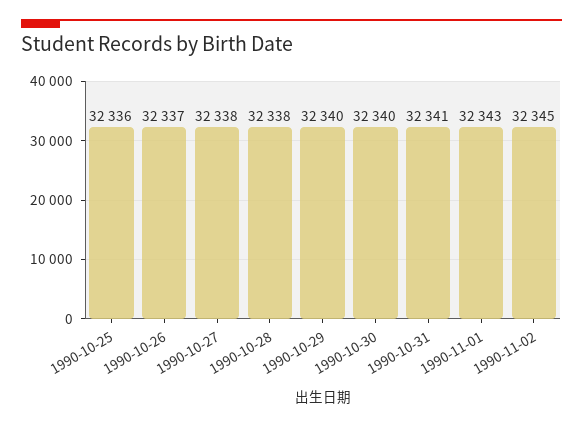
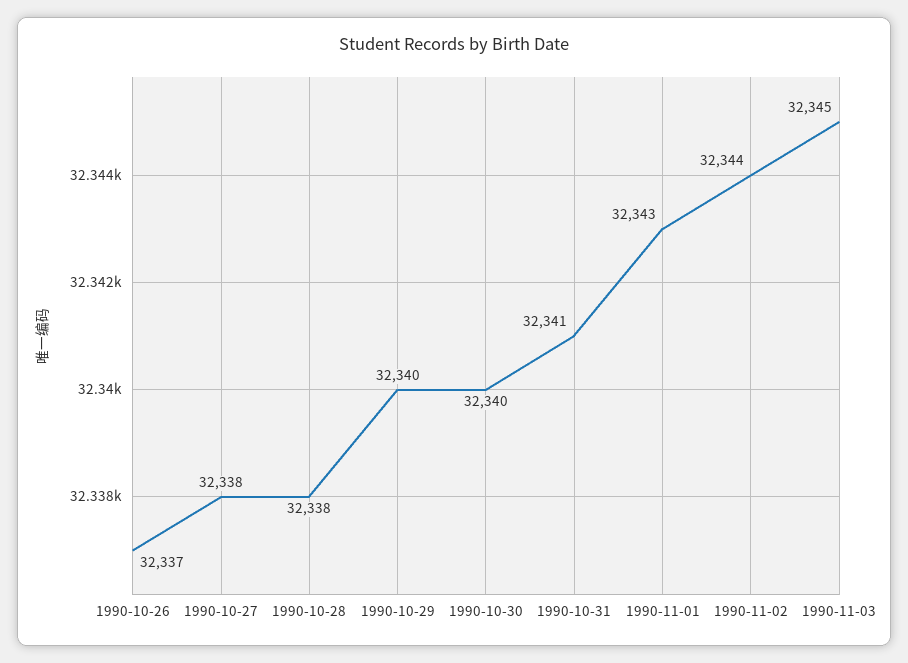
1990-10-25: 32336 -> none
1990-11-02: 32345 -> 32344
1990-11-03: none -> 32345

